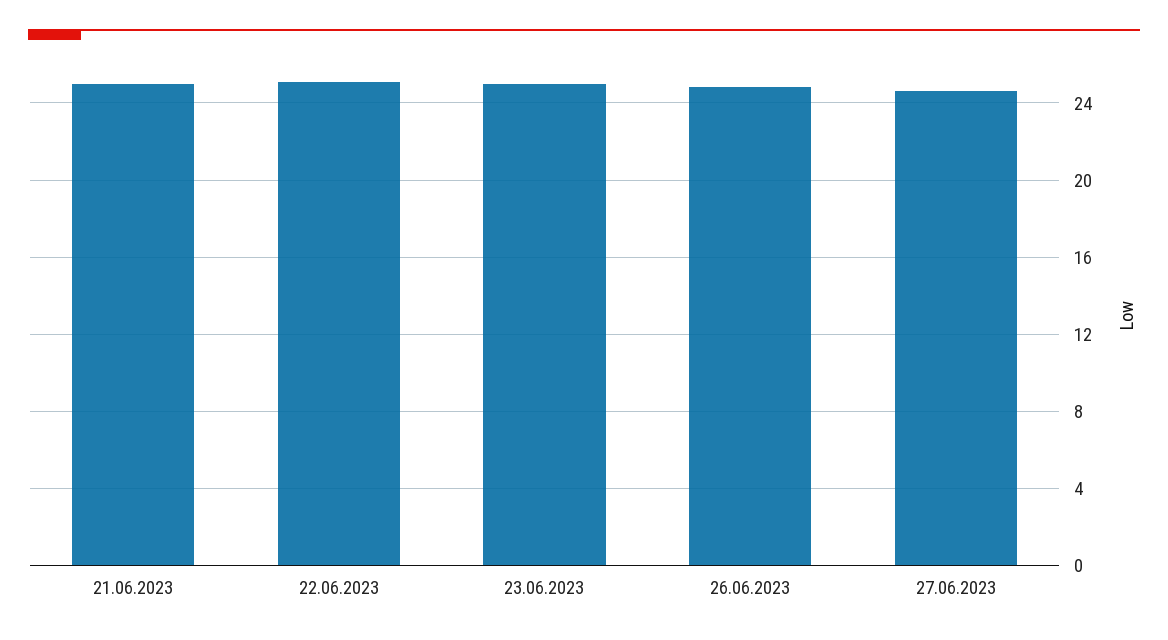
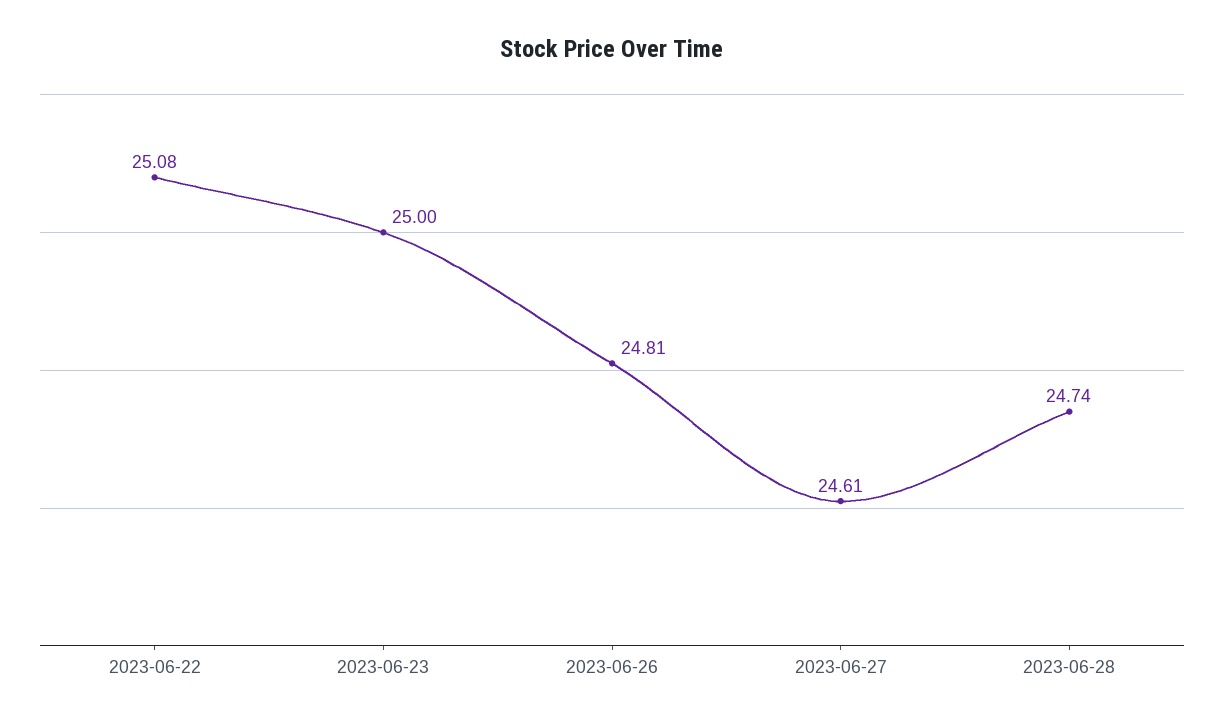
21.06.2023: 25 -> none
2023-06-28: none -> 24.74

